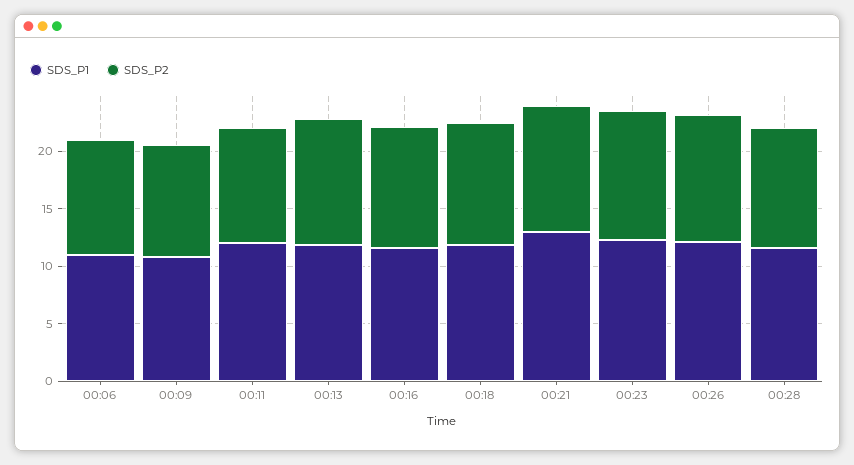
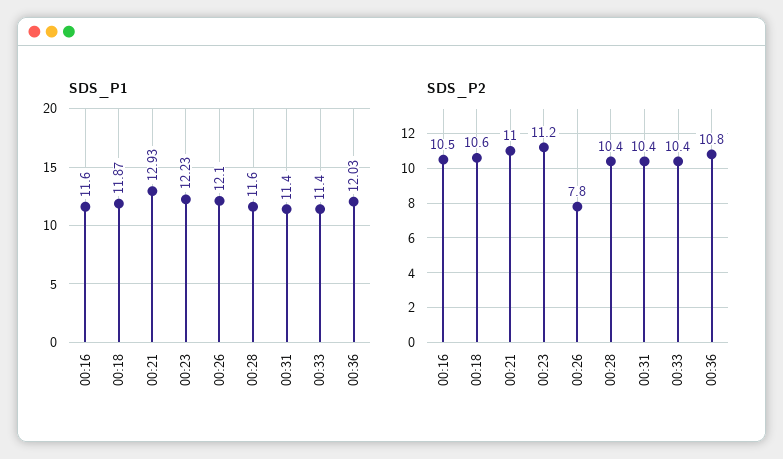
SDS_P1, 00:06: 11 -> none
SDS_P2, 00:06: 10 -> none
SDS_P1, 00:09: 11 -> none
SDS_P2, 00:09: 10 -> none
SDS_P1, 00:11: 12 -> none
SDS_P2, 00:11: 10 -> none
SDS_P1, 00:13: 12 -> none
SDS_P2, 00:13: 11 -> none
SDS_P2, 00:26: 11 -> 7.8
SDS_P1, 00:31: none -> 11.4
SDS_P1, 00:33: none -> 11.4
SDS_P1, 00:36: none -> 12.03
SDS_P2, 00:31: none -> 10.4
SDS_P2, 00:33: none -> 10.4
SDS_P2, 00:36: none -> 10.8

